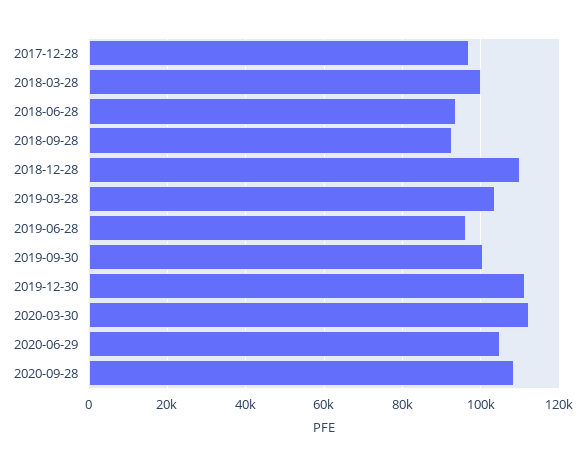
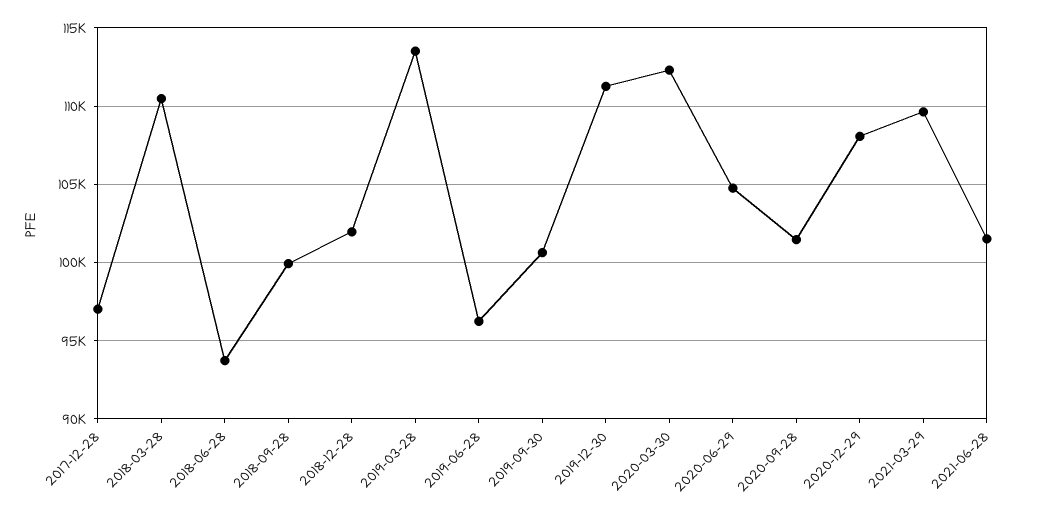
2018-03-28: 100000 -> 110500
2018-09-28: 92000 -> 100000
2018-12-28: 110000 -> 102000
2019-03-28: 104000 -> 113500
2020-09-28: 108000 -> 101500
2020-12-29: none -> 108000
2021-03-29: none -> 109500
2021-06-28: none -> 101500

